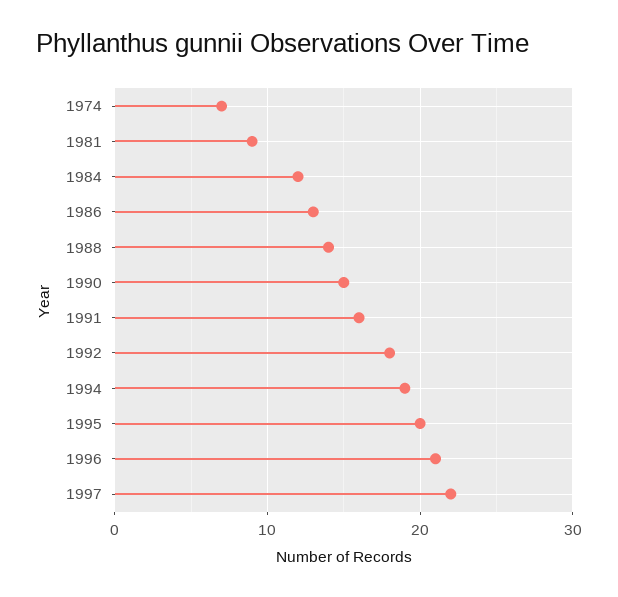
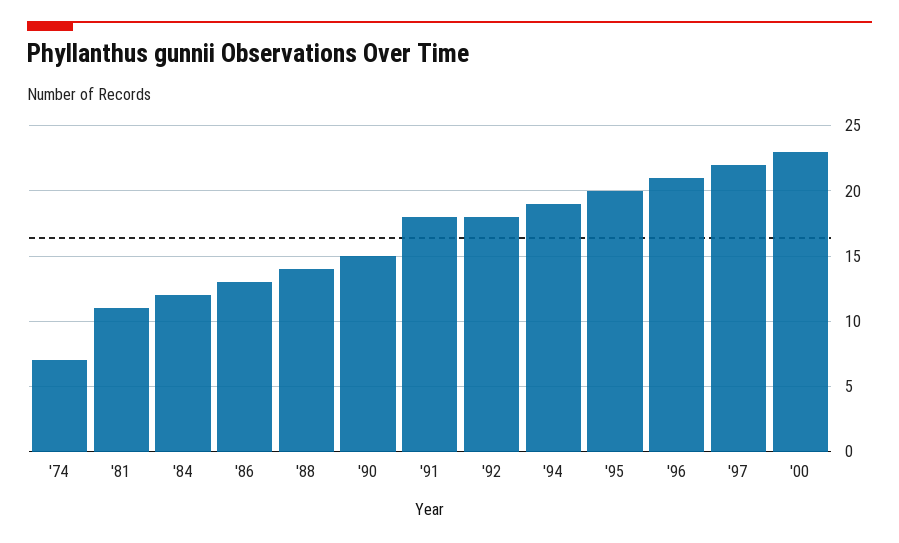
1981: 9 -> 11
1991: 16 -> 18
'00: none -> 23

